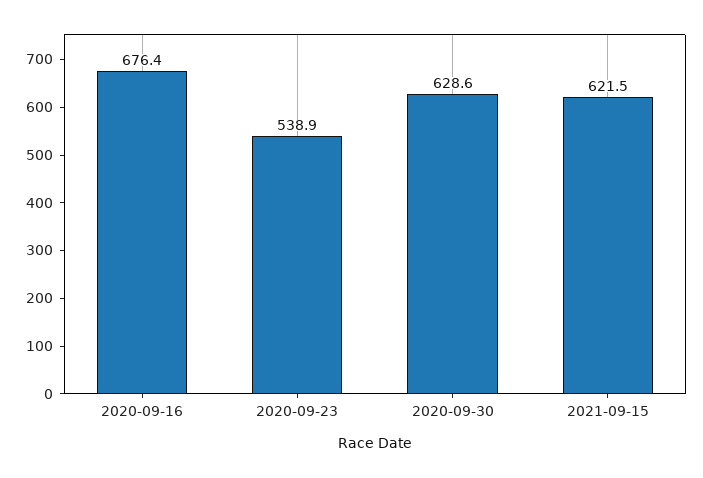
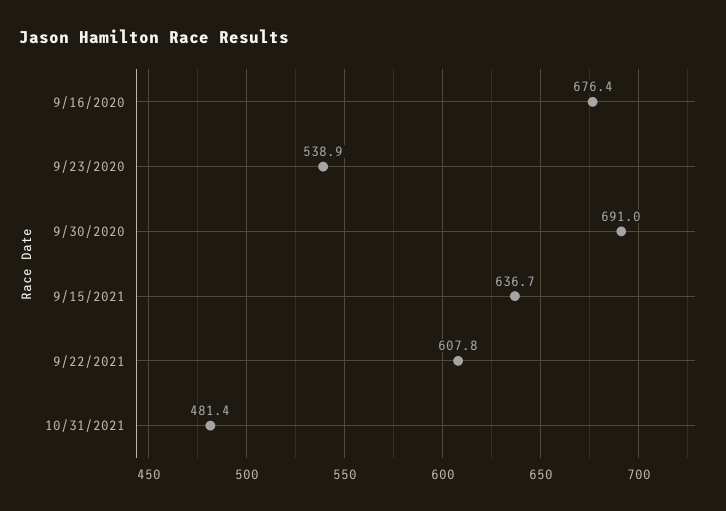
2020-09-30: 628.6 -> 691
2021-09-15: 621.5 -> 636.7
9/22/2021: none -> 607.8
10/31/2021: none -> 481.4

